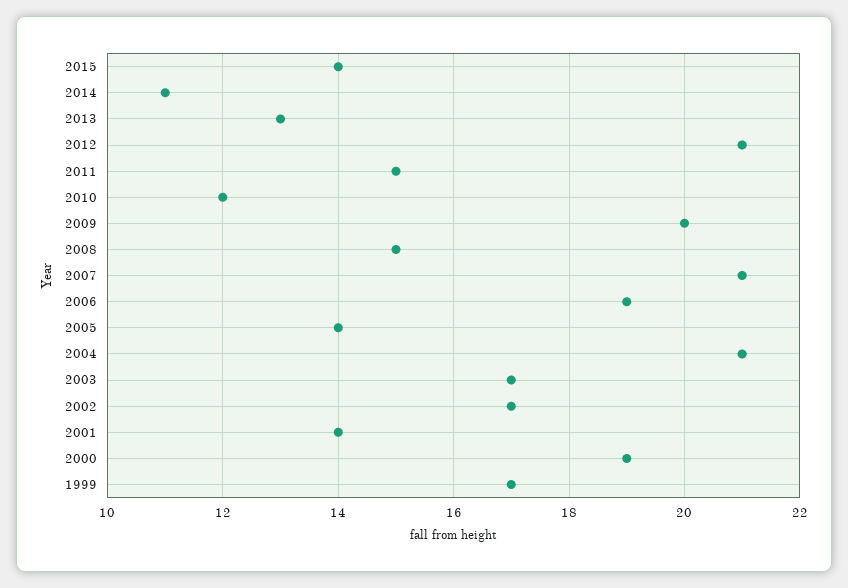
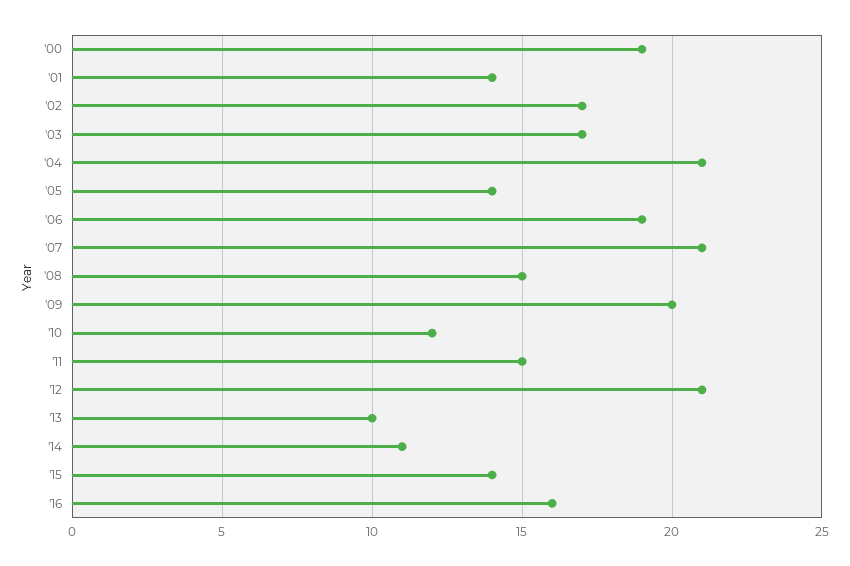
2013: 13 -> 10
1999: 17 -> none
'16: none -> 16

